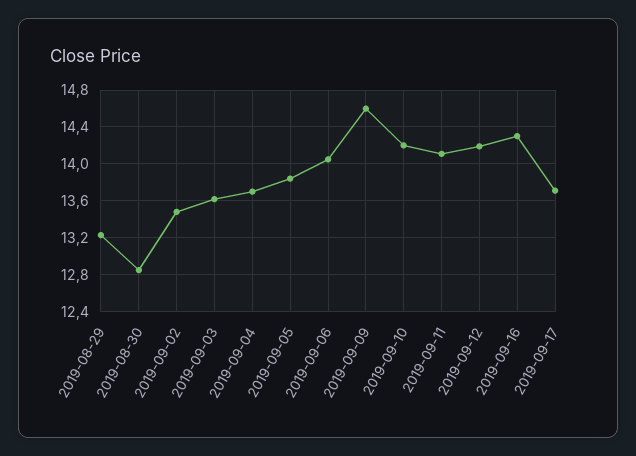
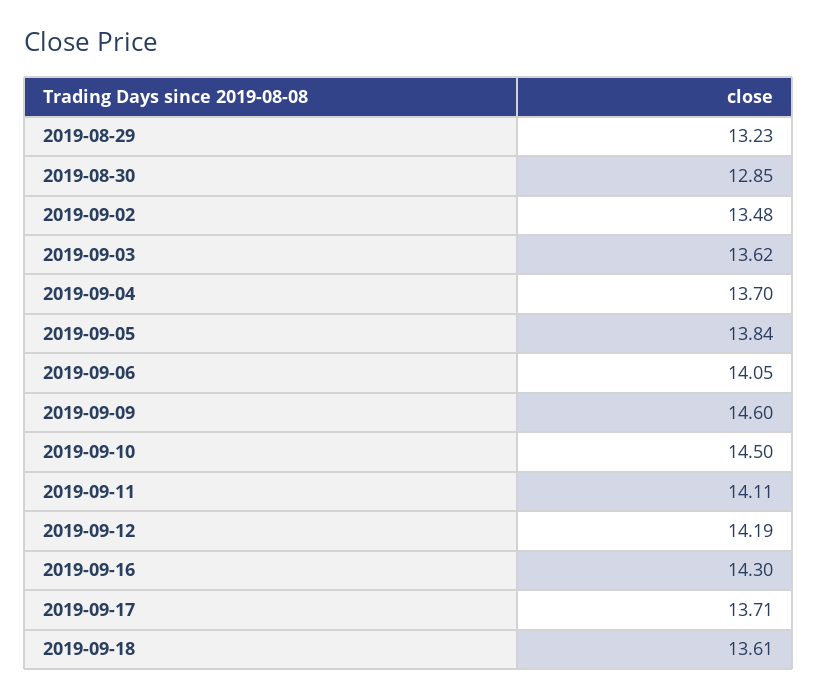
2019-09-10: 14.2 -> 14.5
2019-09-18: none -> 13.61

